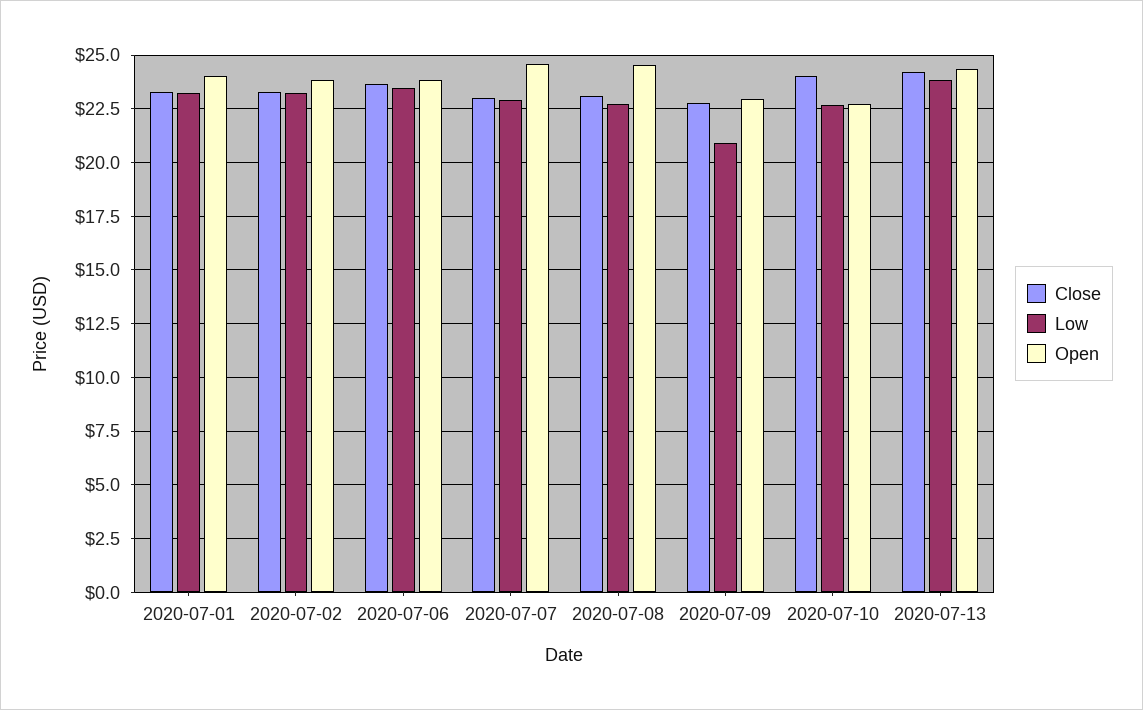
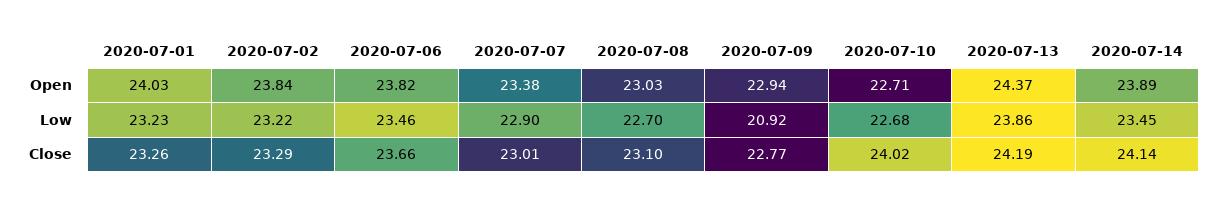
Open, 2020-07-07: 24.5 -> 23.38
Open, 2020-07-08: 24.5 -> 23.03
Open, 2020-07-14: none -> 23.89
Low, 2020-07-14: none -> 23.45
Close, 2020-07-14: none -> 24.14

